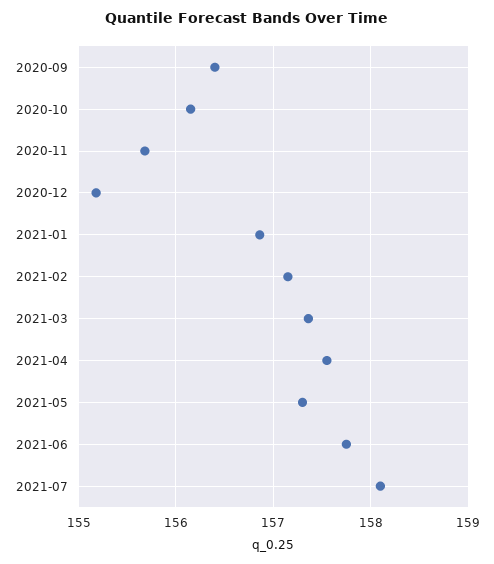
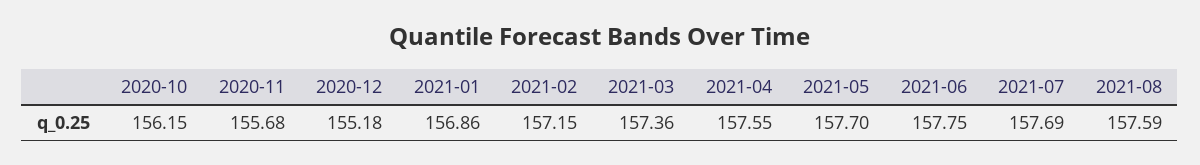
2020-09: 156.4 -> none
2021-05: 157.3 -> 157.7
2021-07: 158.1 -> 157.69
2021-08: none -> 157.59

